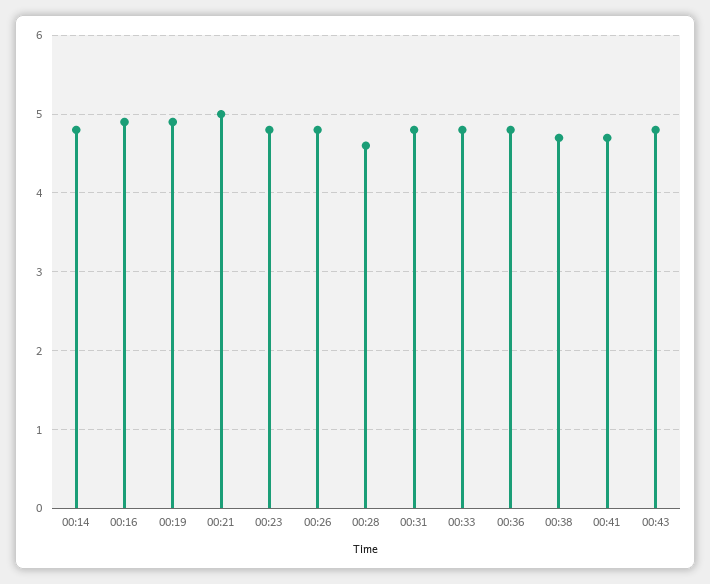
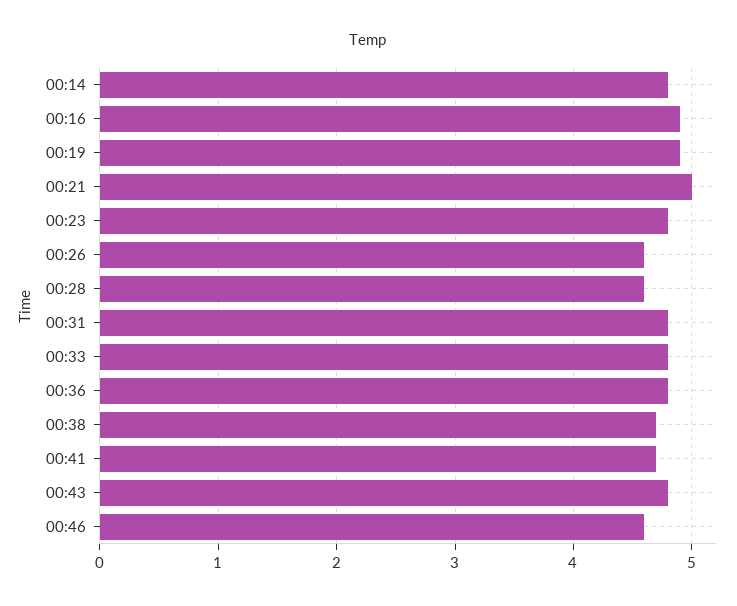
00:26: 4.8 -> 4.6
00:46: none -> 4.6

